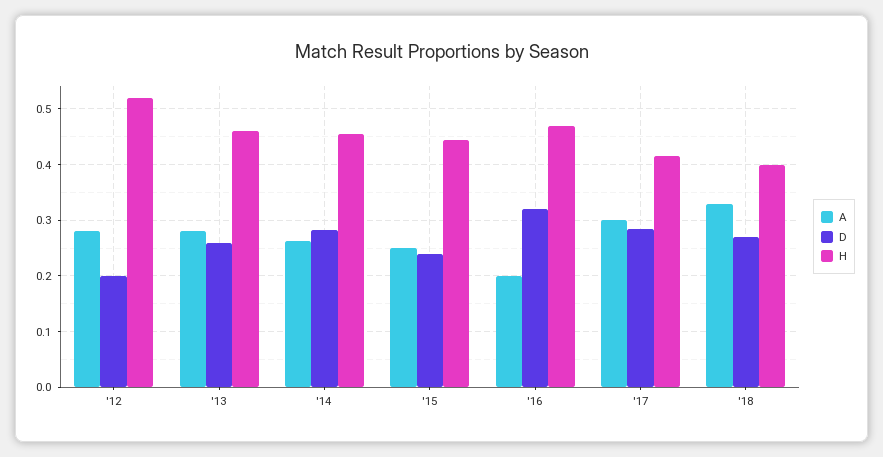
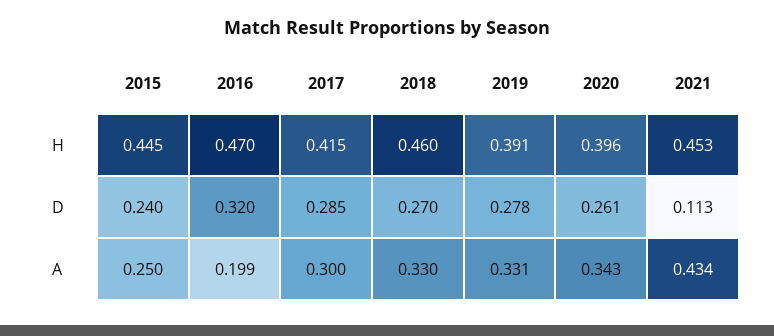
A, '12: 0.28 -> none
D, '12: 0.2 -> none
H, '12: 0.52 -> none
A, '13: 0.28 -> none
D, '13: 0.26 -> none
H, '13: 0.46 -> none
A, '14: 0.26 -> none
D, '14: 0.28 -> none
H, '14: 0.46 -> none
H, '18: 0.4 -> 0.46
H, 2019: none -> 0.391
H, 2020: none -> 0.396
H, 2021: none -> 0.453
D, 2019: none -> 0.278
D, 2020: none -> 0.261
D, 2021: none -> 0.113
A, 2019: none -> 0.331
A, 2020: none -> 0.343
A, 2021: none -> 0.434

